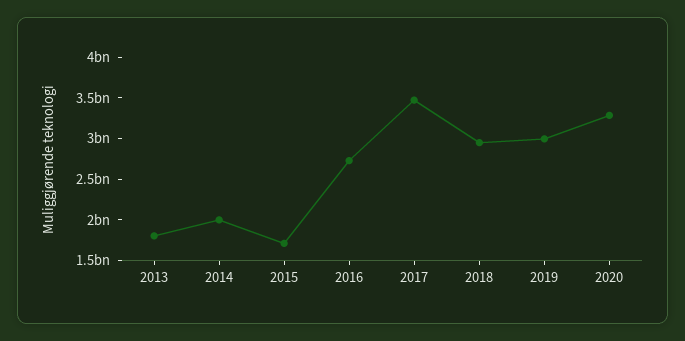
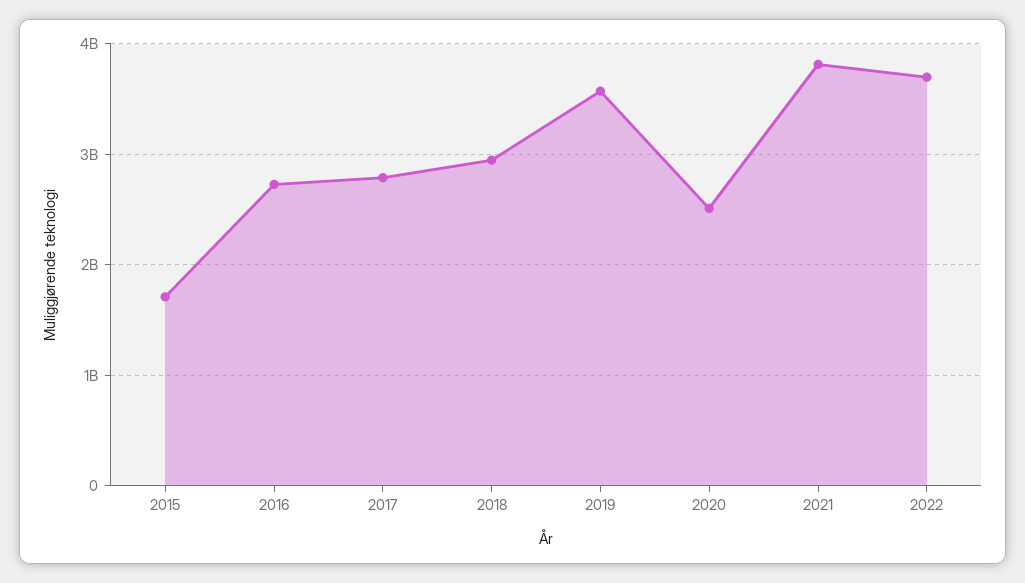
2013: 1800000000 -> none
2014: 2000000000 -> none
2017: 3500000000 -> 2800000000
2019: 3000000000 -> 3600000000
2020: 3300000000 -> 2500000000
2021: none -> 3800000000
2022: none -> 3700000000

